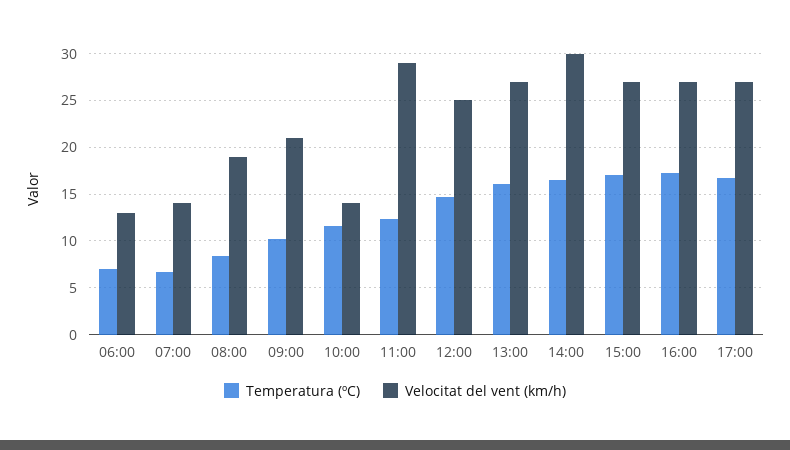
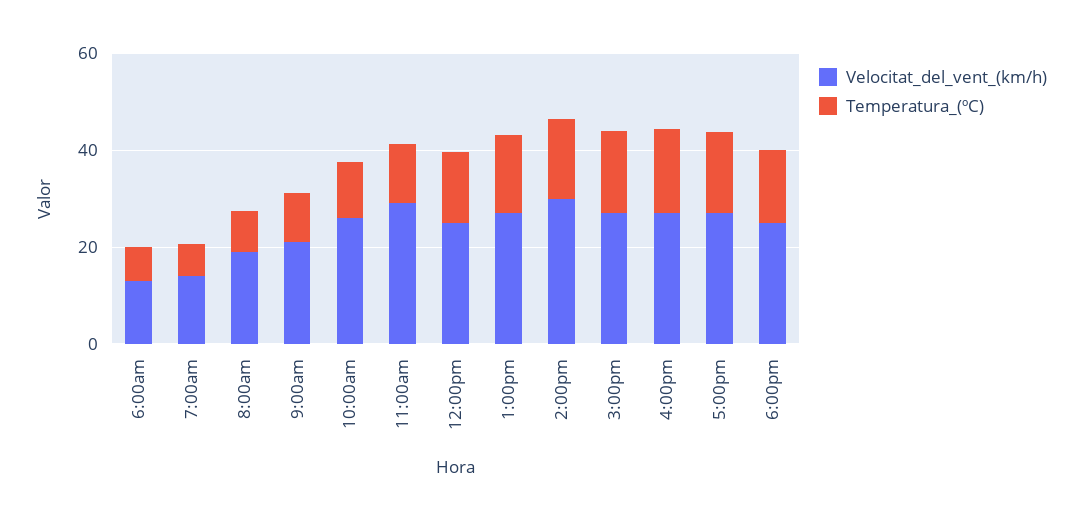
Velocitat del vent (km/h), 10:00: 14 -> 25
Velocitat del vent (km/h), 6:00pm: none -> 25
Temperatura (ºC), 6:00pm: none -> 15

